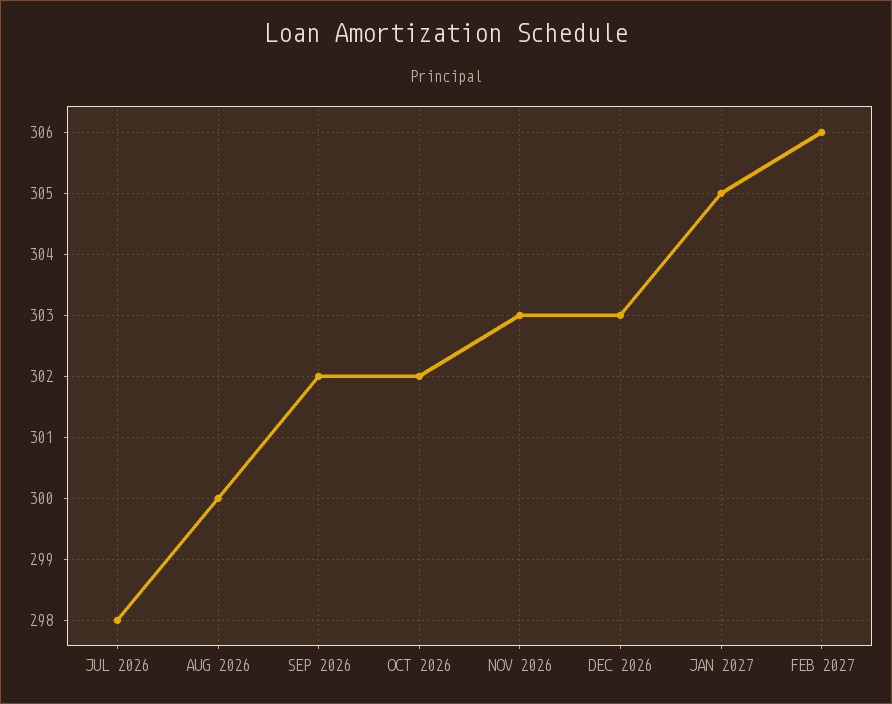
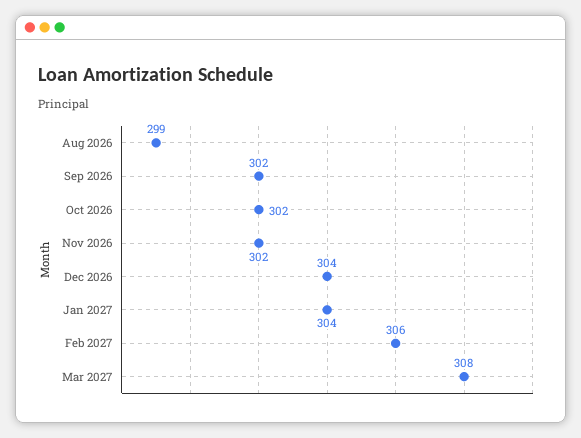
JUL 2026: 298 -> none
AUG 2026: 300 -> 299
NOV 2026: 303 -> 302
DEC 2026: 303 -> 304
JAN 2027: 305 -> 304
Mar 2027: none -> 308

